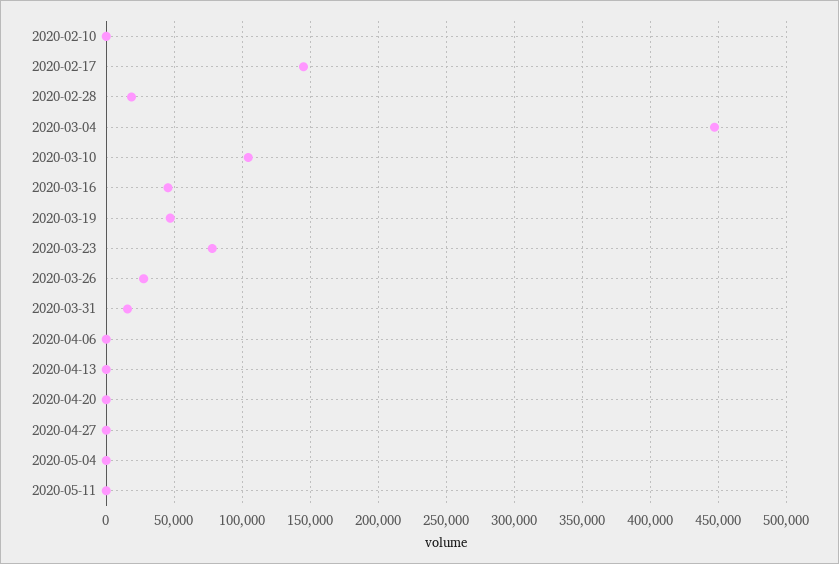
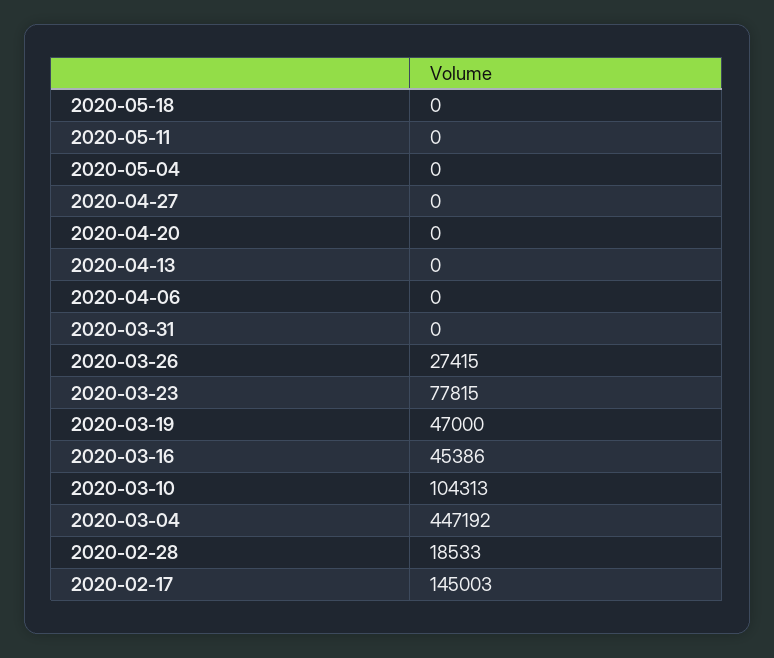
2020-02-10: 0 -> none
2020-03-31: 15000 -> 0
2020-05-18: none -> 0

